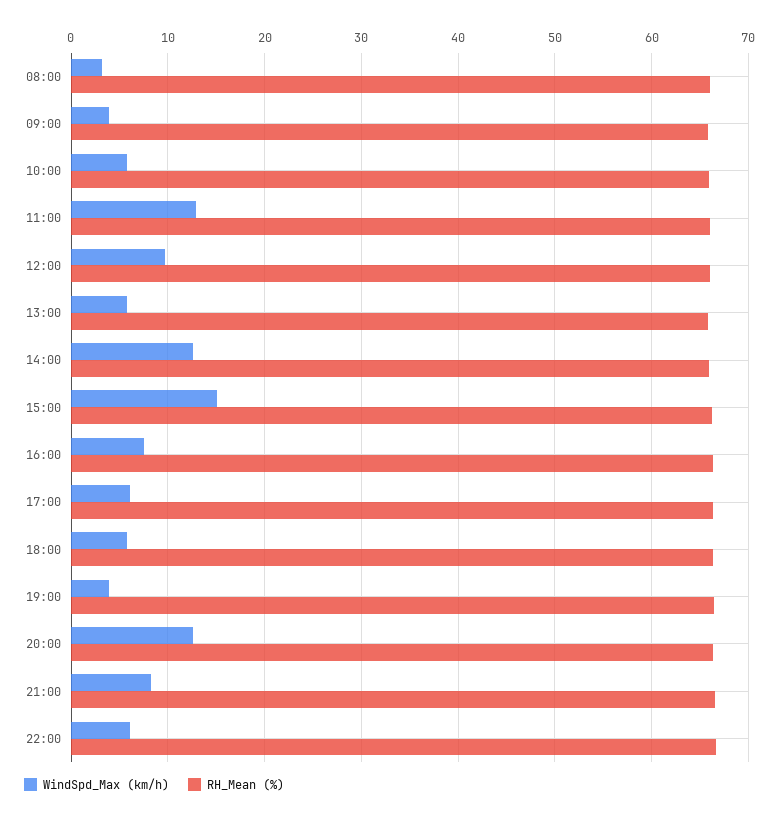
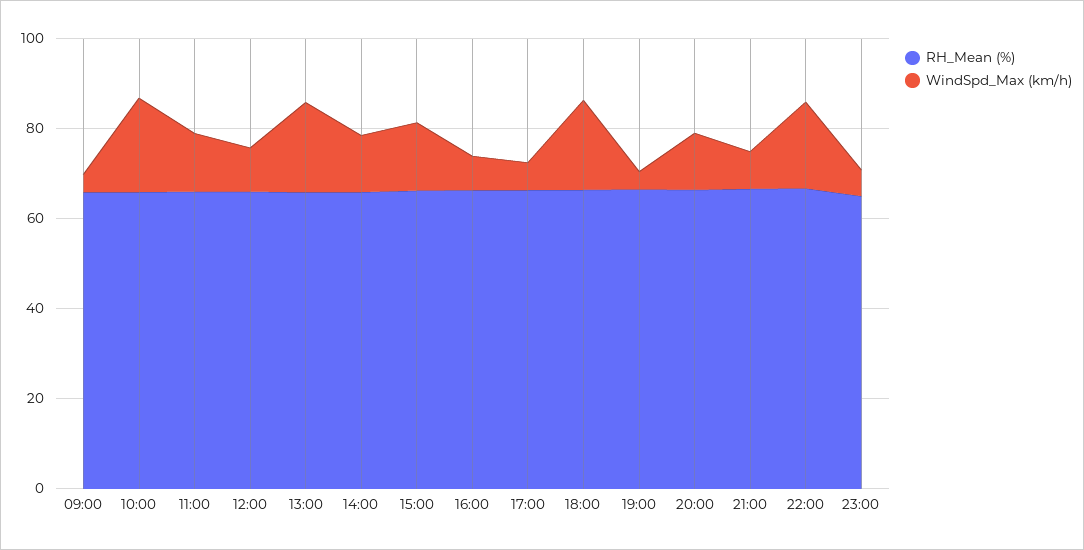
WindSpd_Max (km/h), 08:00: 3 -> none
RH_Mean (%), 08:00: 66 -> none
WindSpd_Max (km/h), 10:00: 6 -> 20
WindSpd_Max (km/h), 13:00: 6 -> 20
WindSpd_Max (km/h), 18:00: 6 -> 20
WindSpd_Max (km/h), 22:00: 6 -> 20
RH_Mean (%), 23:00: none -> 65
WindSpd_Max (km/h), 23:00: none -> 5

